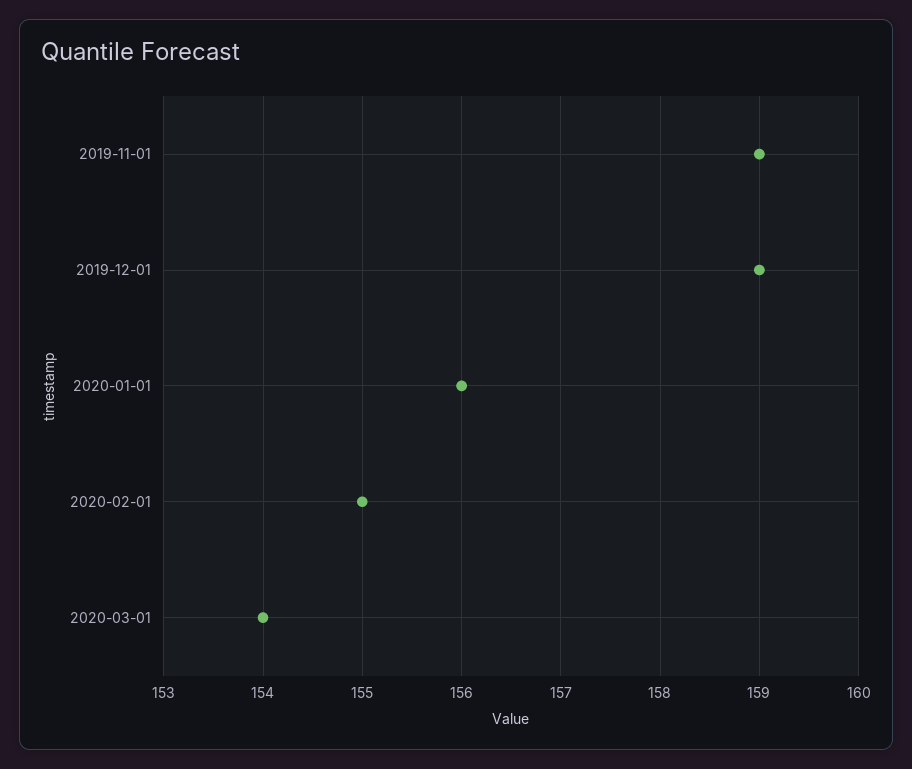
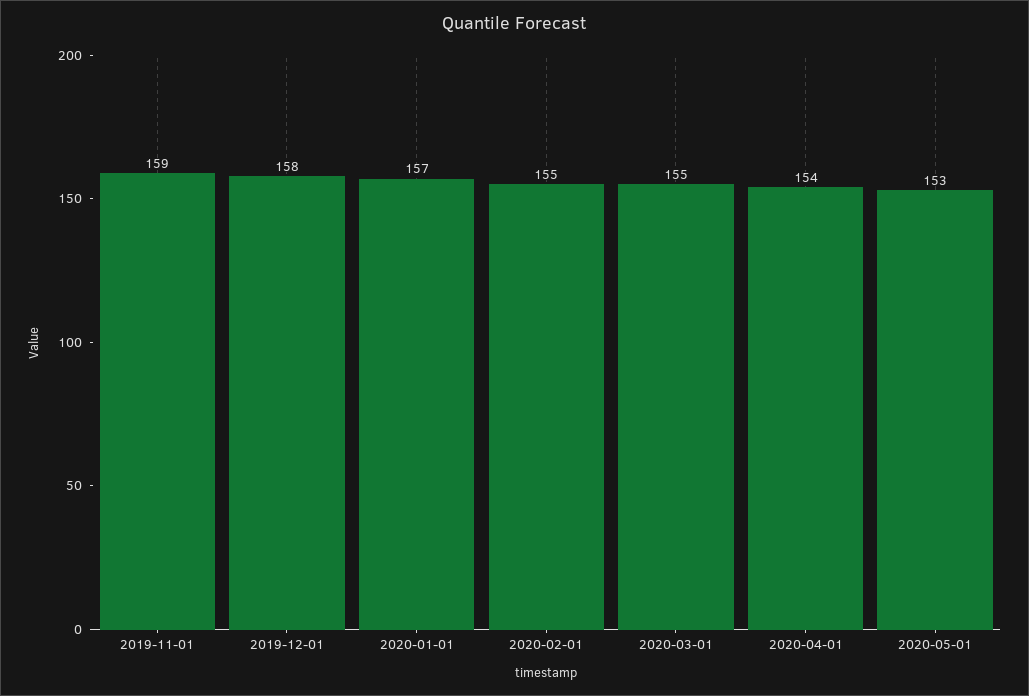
2019-12-01: 159 -> 158
2020-01-01: 156 -> 157
2020-03-01: 154 -> 155
2020-04-01: none -> 154
2020-05-01: none -> 153

